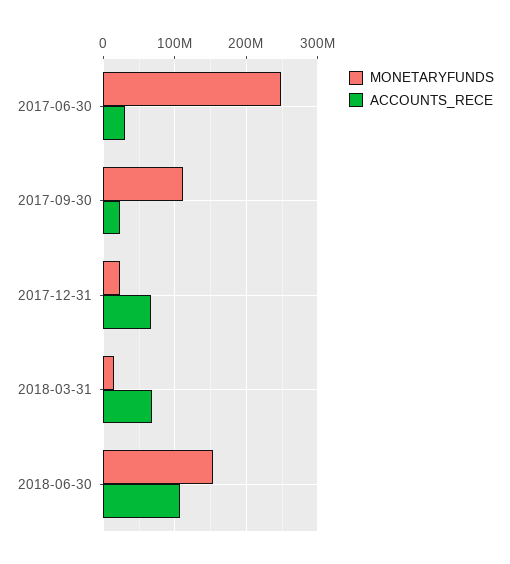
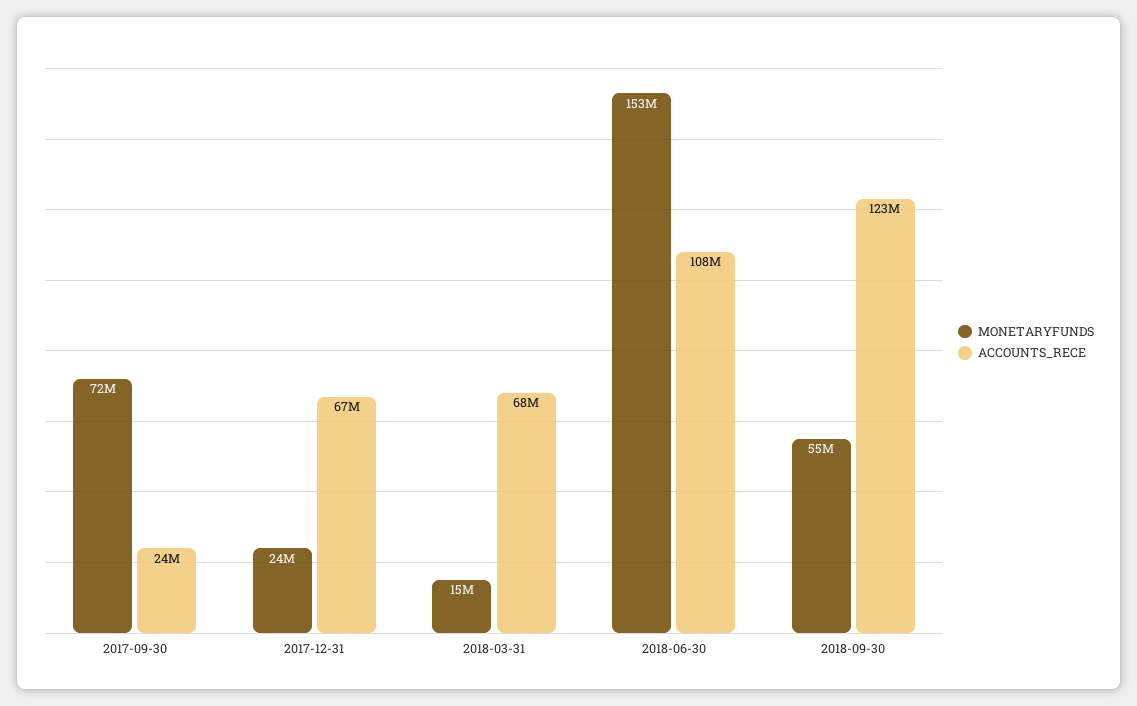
MONETARYFUNDS, 2017-06-30: 250000000 -> none
ACCOUNTS_RECE, 2017-06-30: 30000000 -> none
MONETARYFUNDS, 2017-09-30: 110000000 -> 72000000
MONETARYFUNDS, 2018-09-30: none -> 55000000
ACCOUNTS_RECE, 2018-09-30: none -> 123000000

